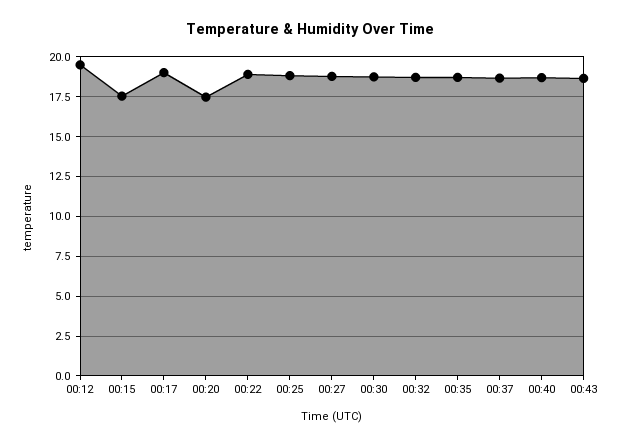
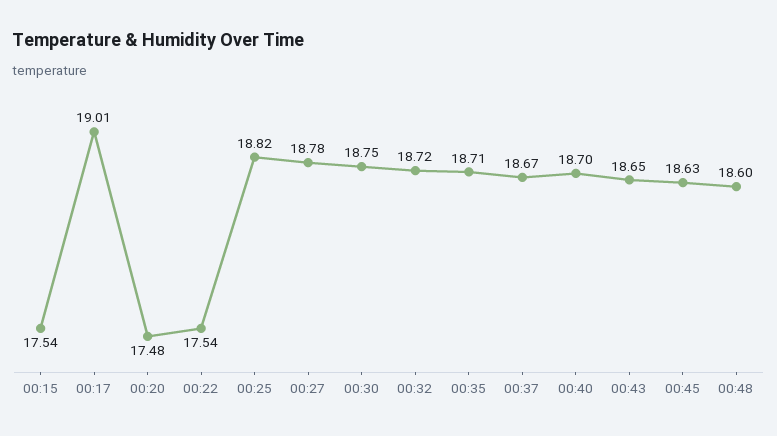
00:12: 19.5 -> none
00:22: 19 -> 17.54
00:45: none -> 18.63
00:48: none -> 18.6

